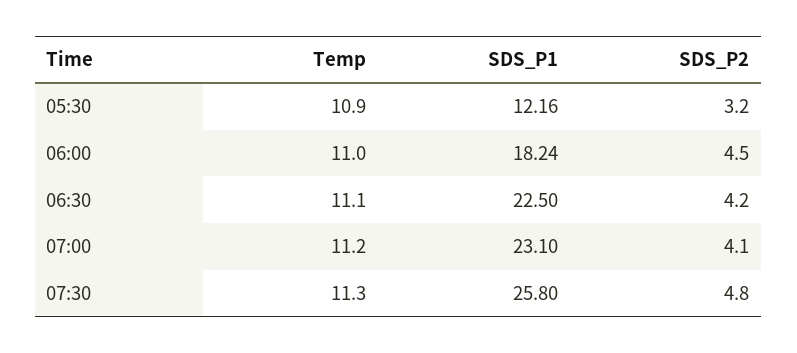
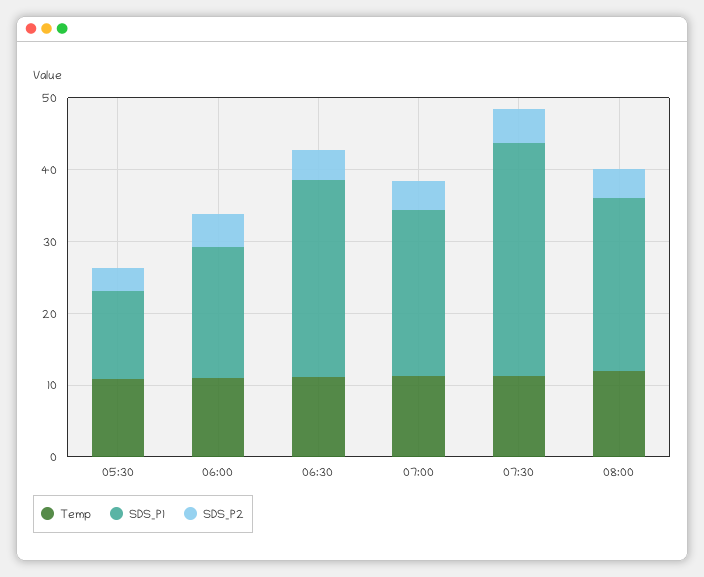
SDS_P1, 06:30: 22.5 -> 28
SDS_P1, 07:30: 25.8 -> 32
Temp, 08:00: none -> 12
SDS_P1, 08:00: none -> 24
SDS_P2, 08:00: none -> 4

